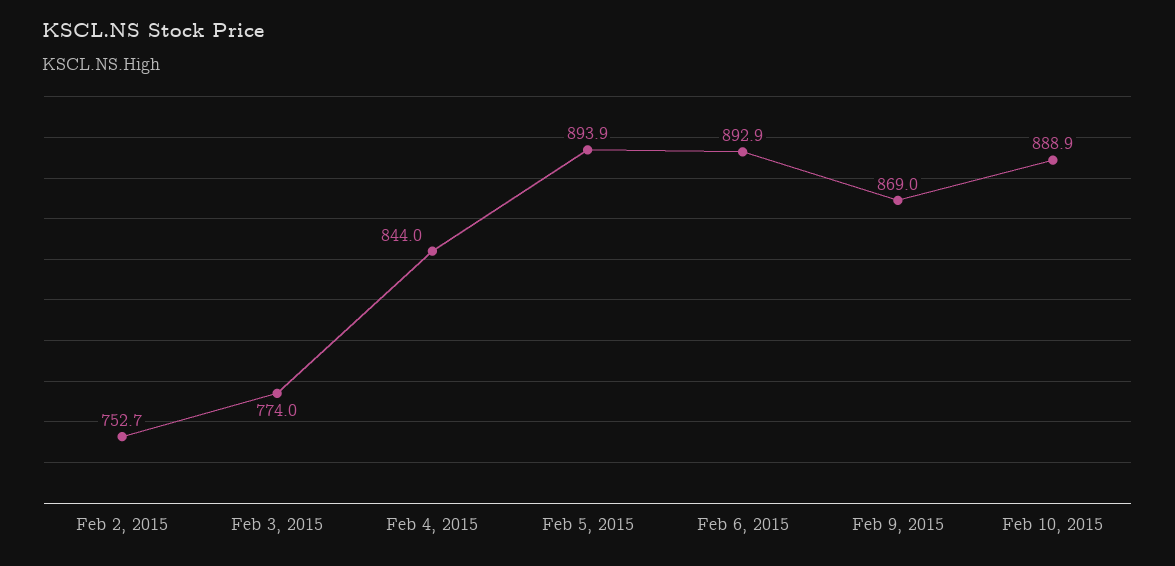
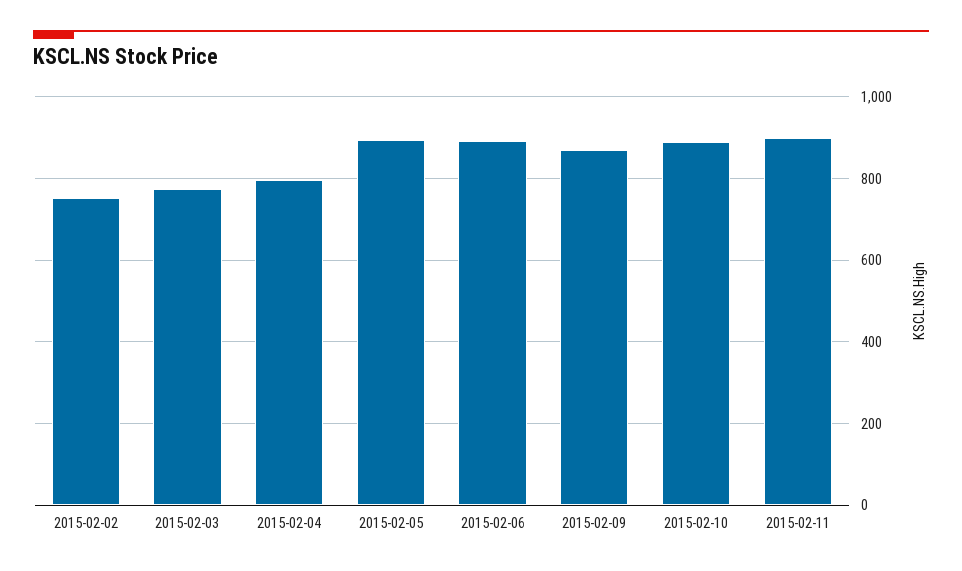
Feb 4, 2015: 844 -> 800
2015-02-11: none -> 900

